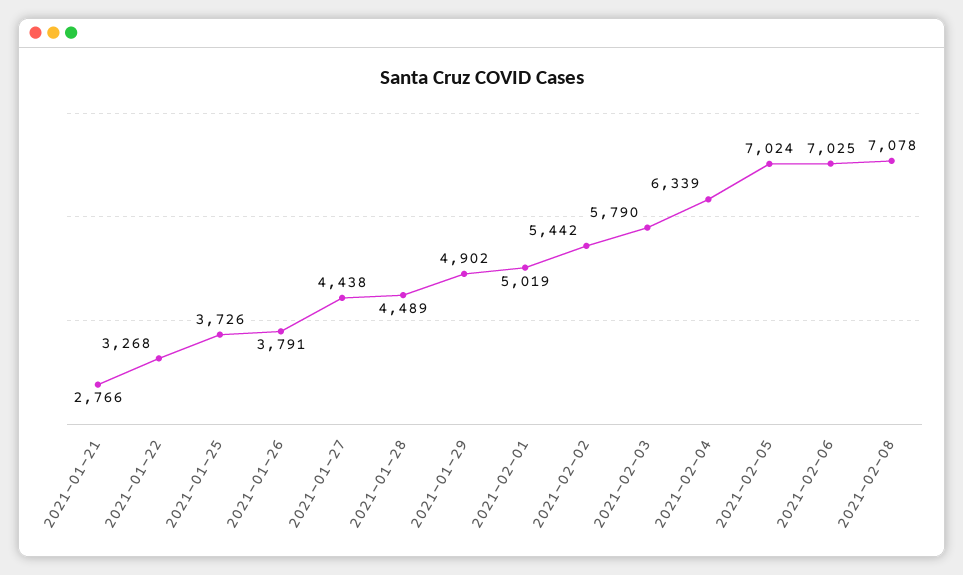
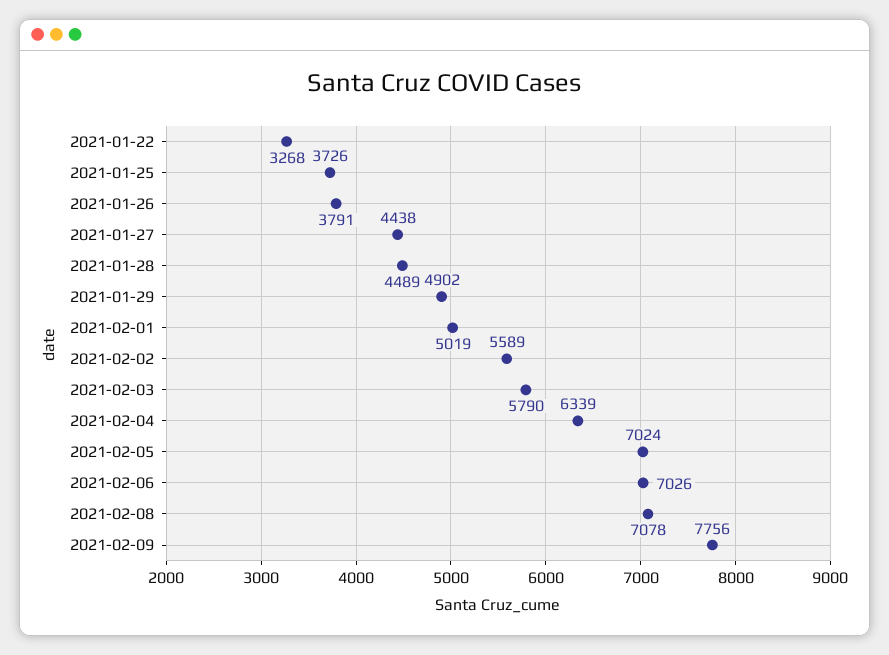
2021-01-21: 2766 -> none
2021-02-02: 5442 -> 5589
2021-02-06: 7025 -> 7026
2021-02-09: none -> 7756

